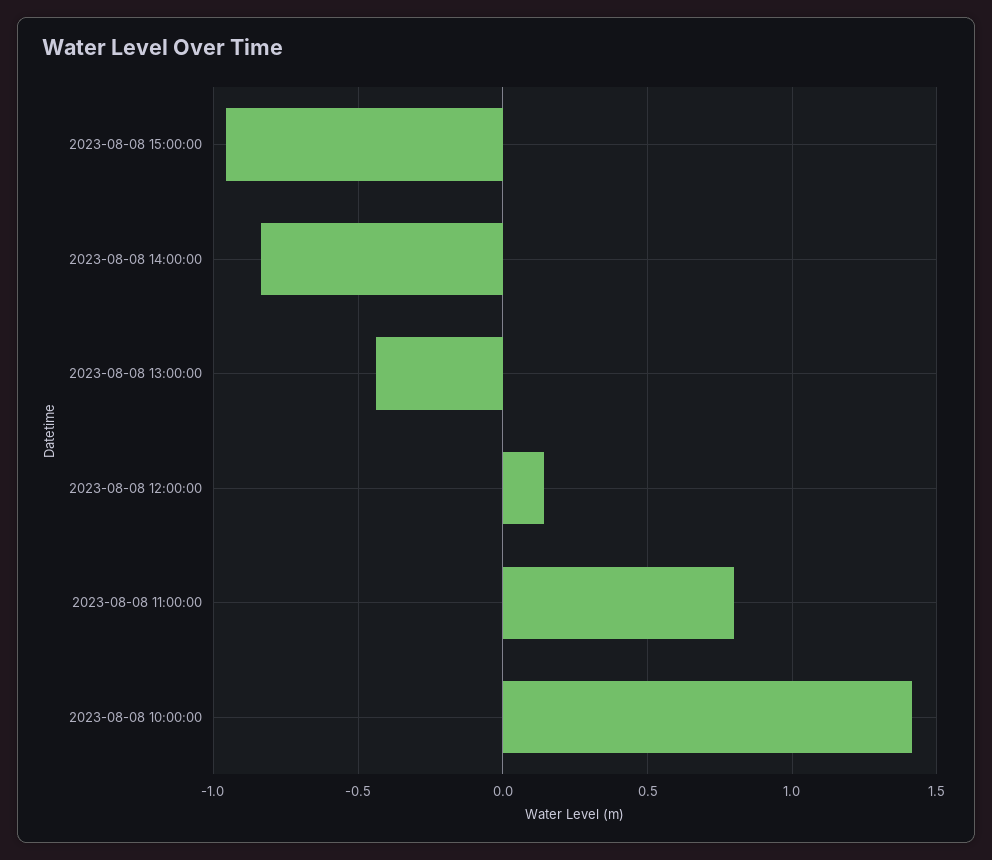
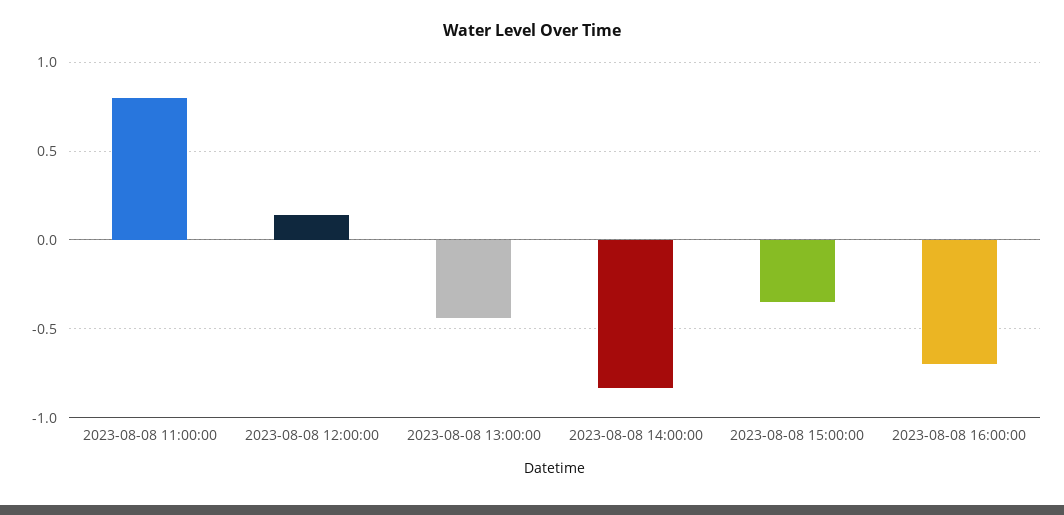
2023-08-08 15:00:00: -0.95 -> -0.35
2023-08-08 10:00:00: 1.4 -> none
2023-08-08 16:00:00: none -> -0.7

